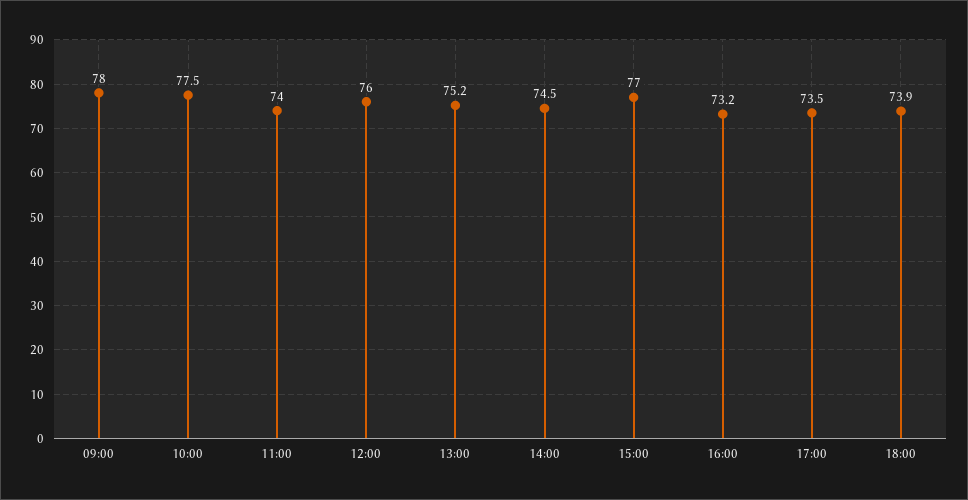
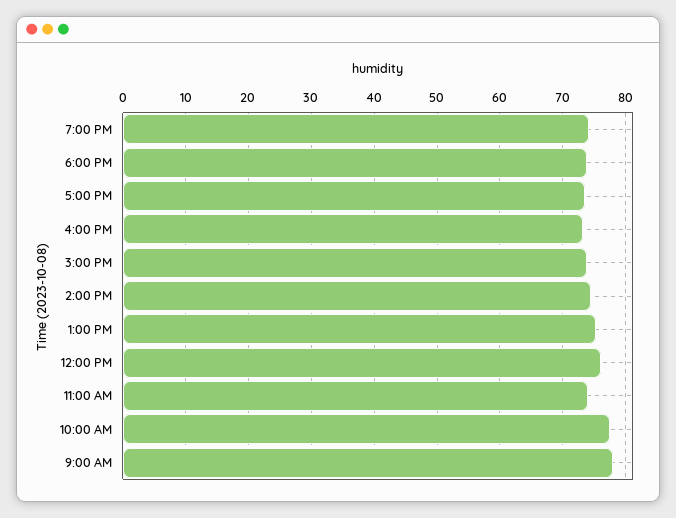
15:00: 77 -> 74
7:00 PM: none -> 74

